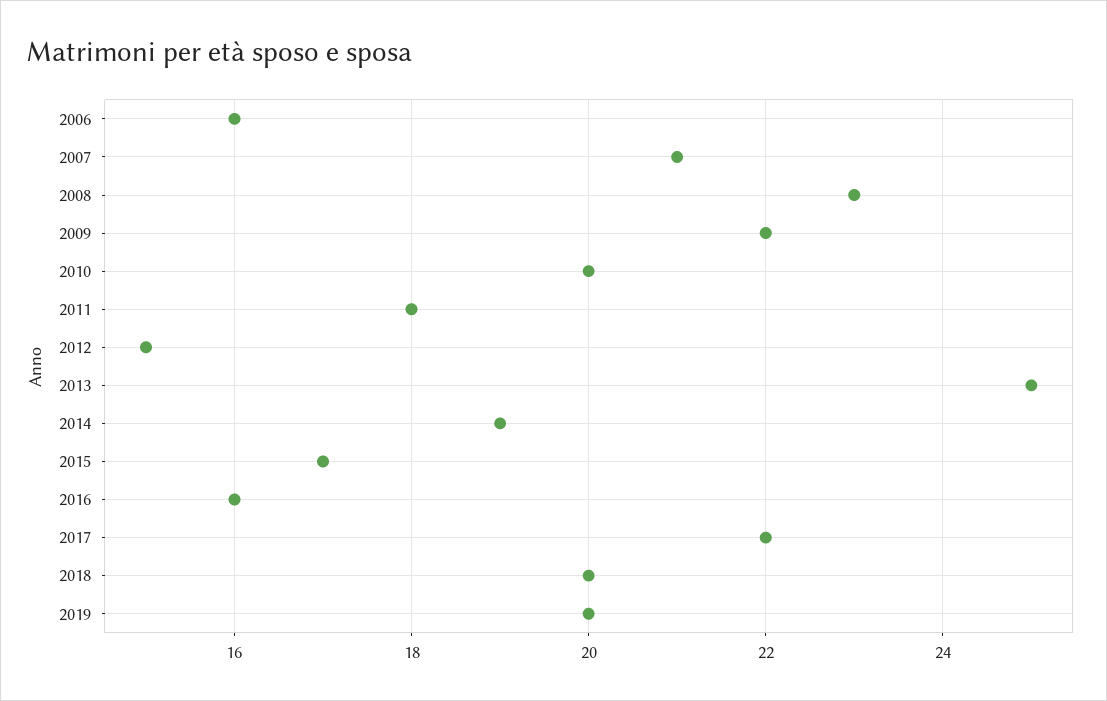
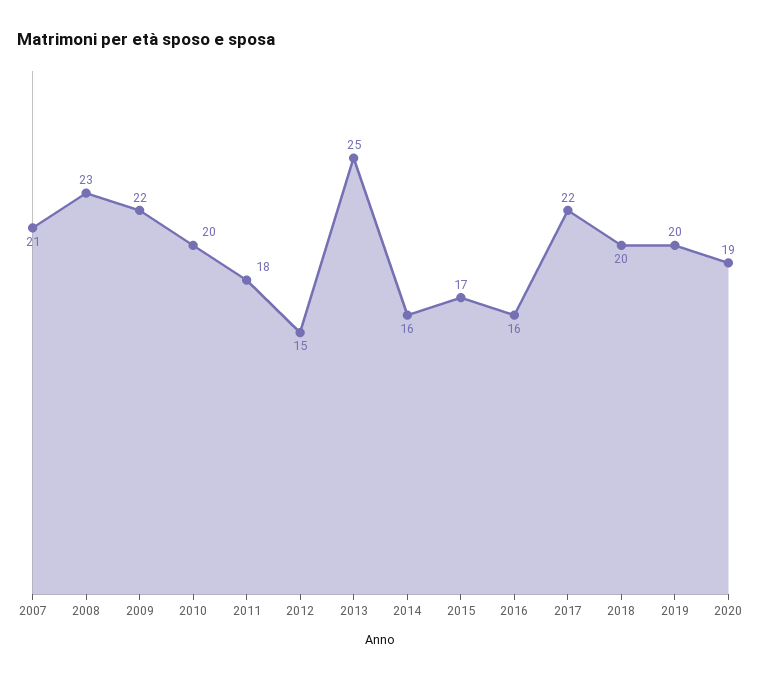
2006: 16 -> none
2014: 19 -> 16
2020: none -> 19

